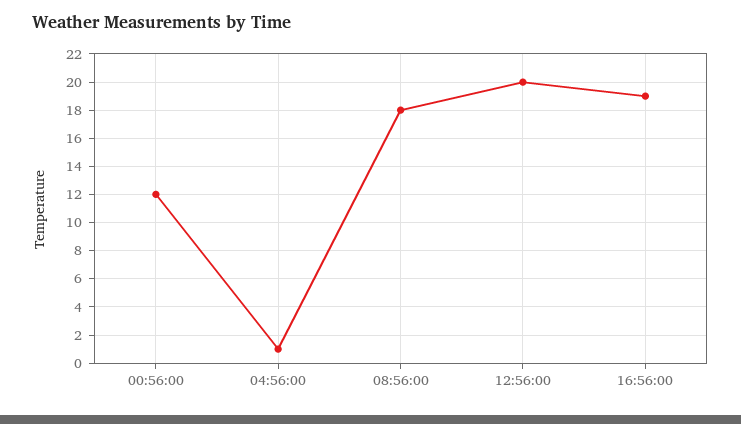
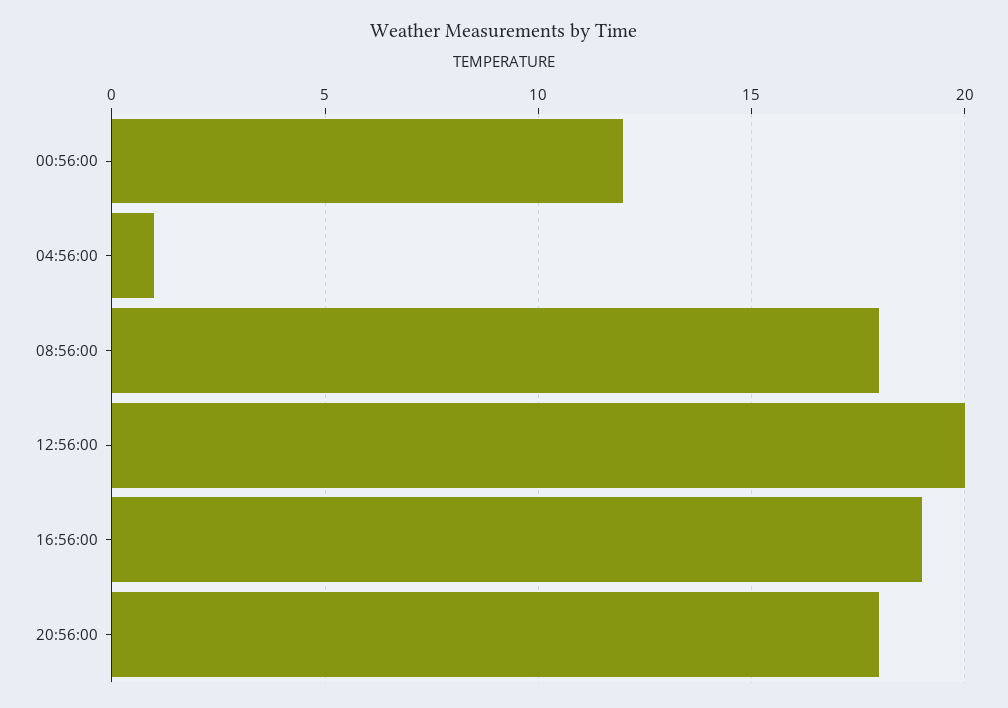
20:56:00: none -> 18

